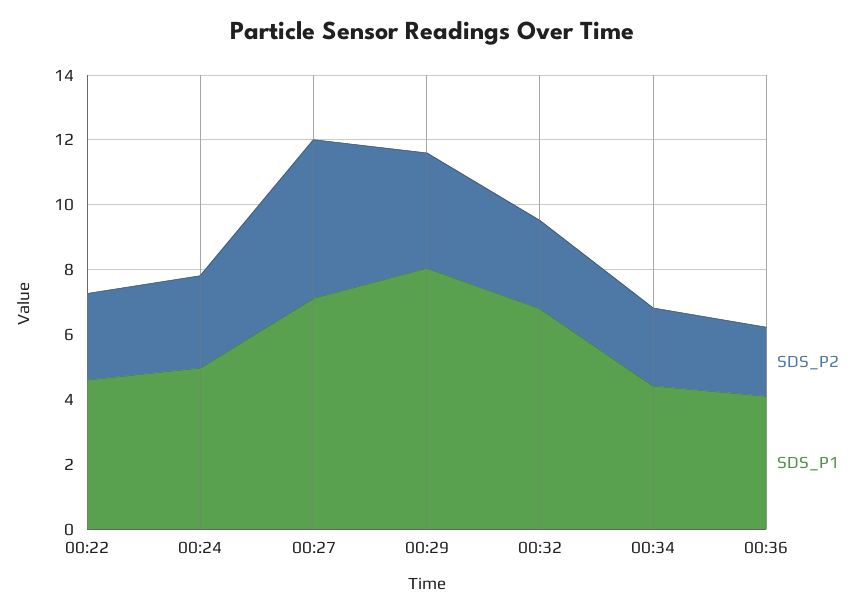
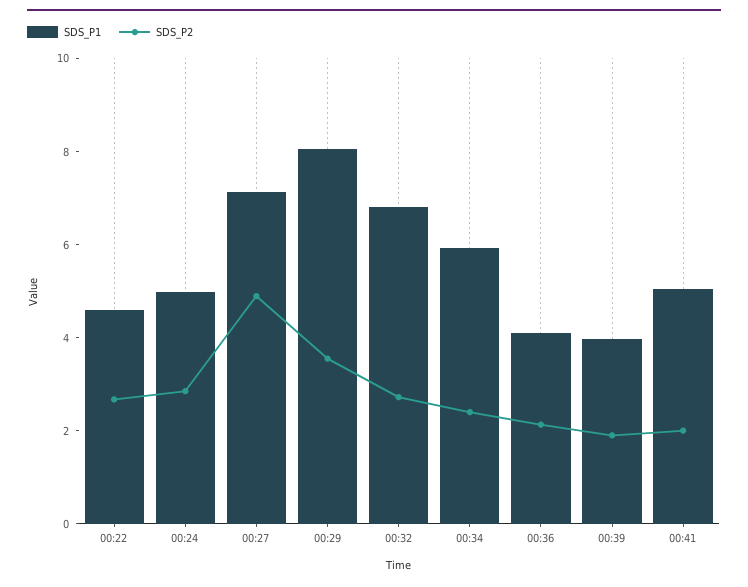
SDS_P1, 00:34: 4.5 -> 6
SDS_P1, 00:39: none -> 4
SDS_P2, 00:39: none -> 2
SDS_P1, 00:41: none -> 5
SDS_P2, 00:41: none -> 2

